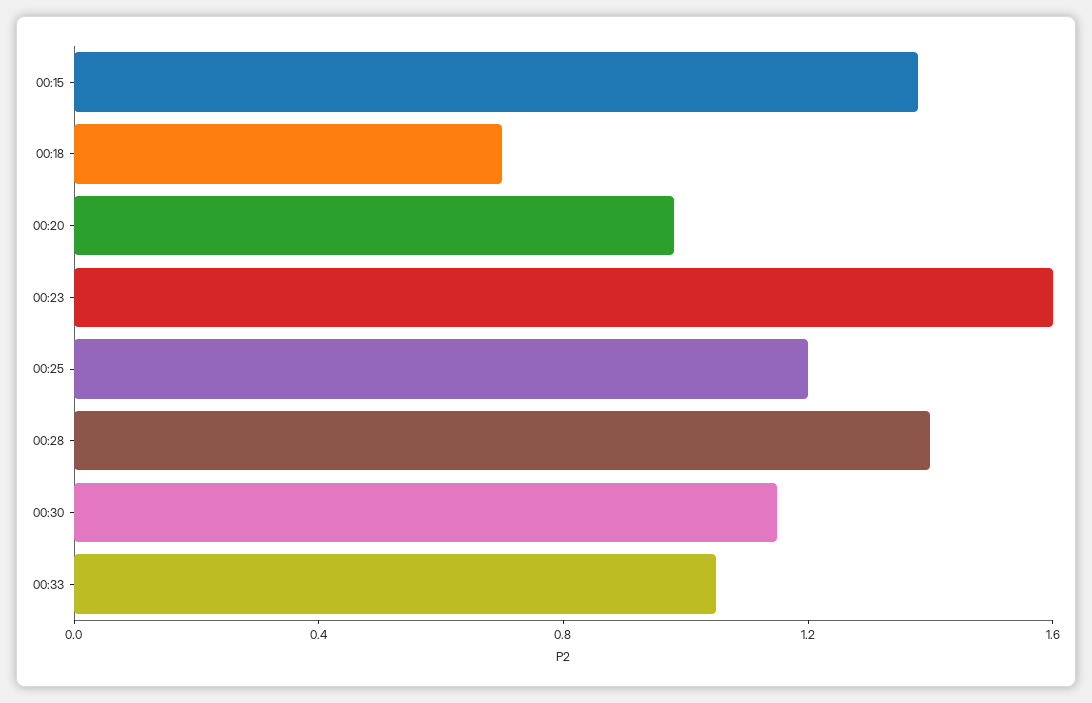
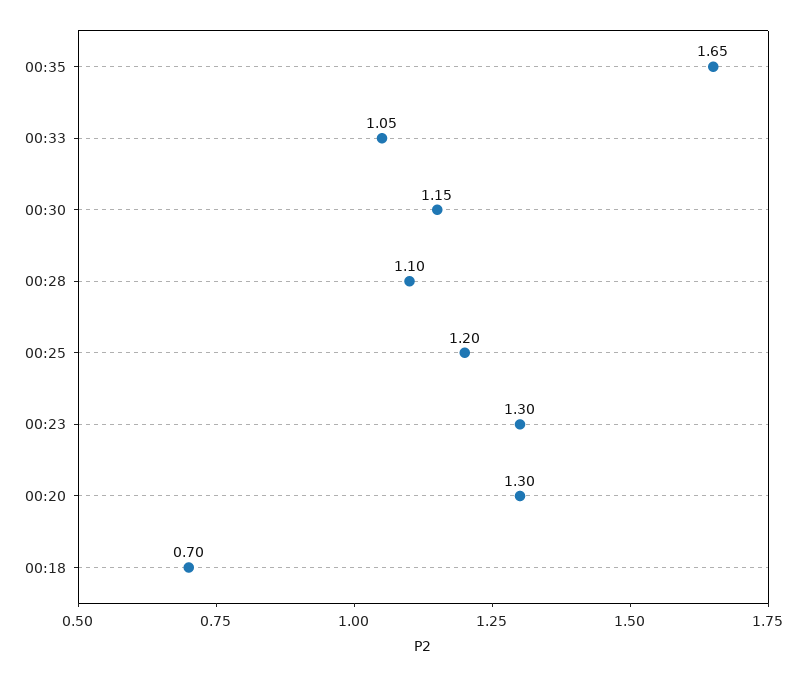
00:15: 1.4 -> none
00:20: 1 -> 1.3
00:23: 1.6 -> 1.3
00:28: 1.4 -> 1.1
00:35: none -> 1.65

